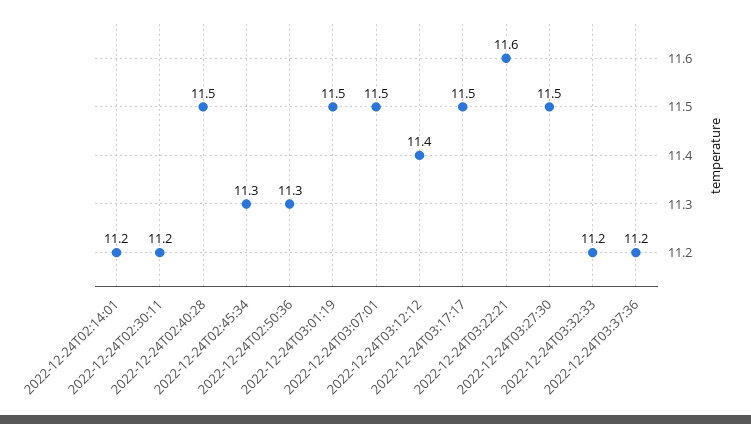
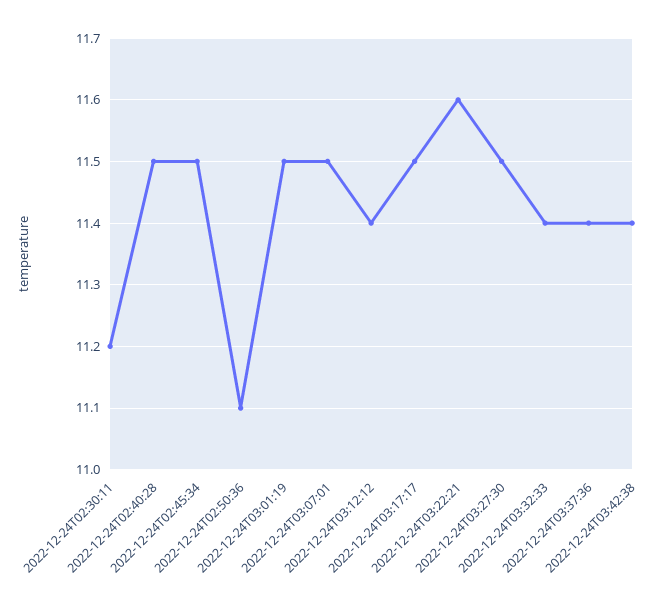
2022-12-24T02:14:01: 11.2 -> none
2022-12-24T02:45:34: 11.3 -> 11.5
2022-12-24T02:50:36: 11.3 -> 11.1
2022-12-24T03:32:33: 11.2 -> 11.4
2022-12-24T03:37:36: 11.2 -> 11.4
2022-12-24T03:42:38: none -> 11.4

